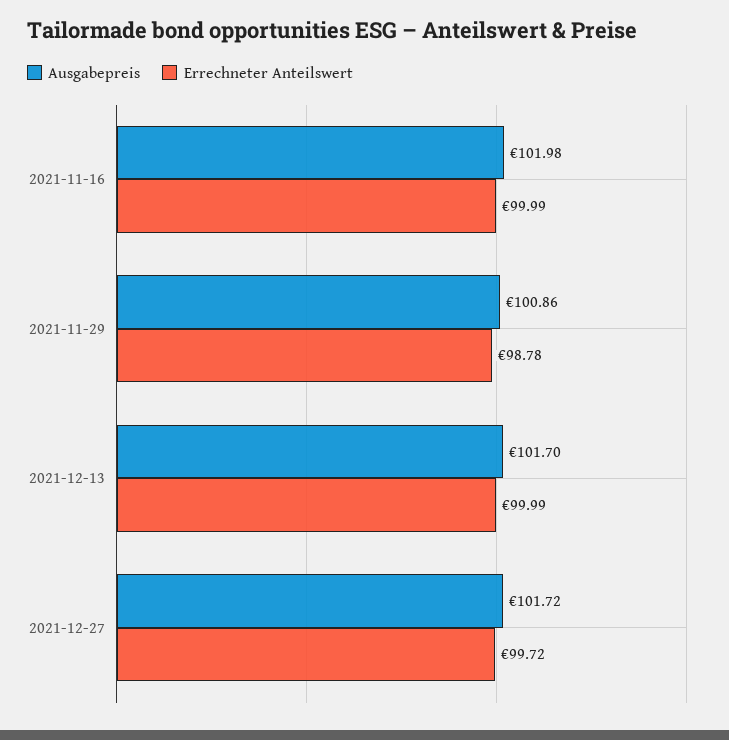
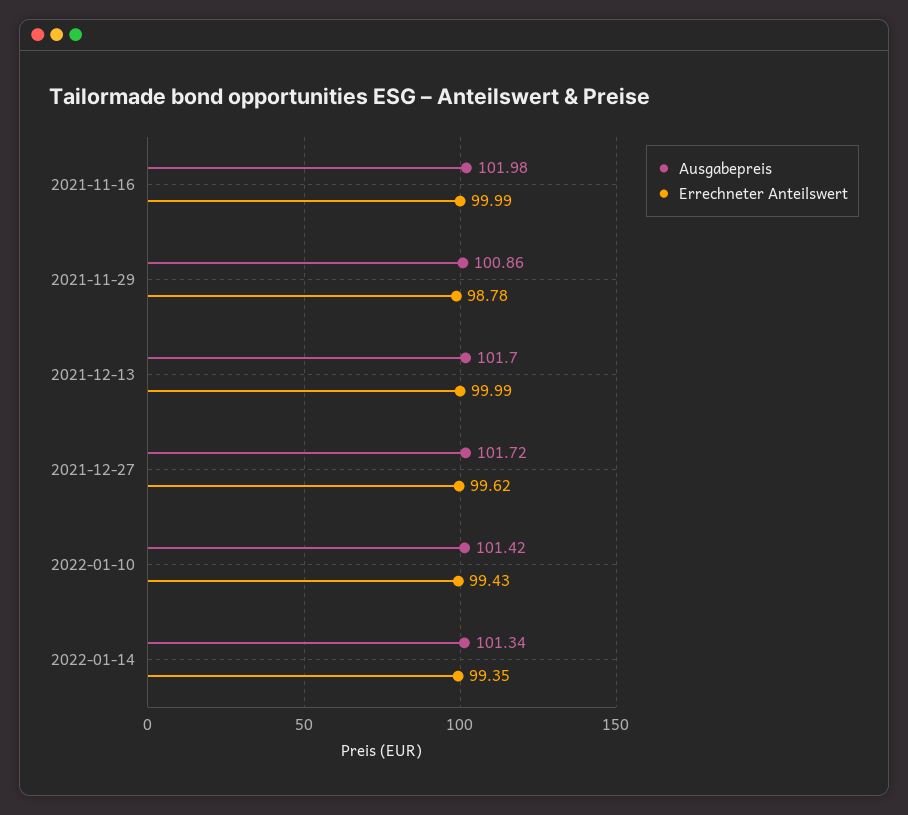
Errechneter Anteilswert, 2021-12-27: 99.72 -> 99.62
Ausgabepreis, 2022-01-10: none -> 101.42
Errechneter Anteilswert, 2022-01-10: none -> 99.43
Ausgabepreis, 2022-01-14: none -> 101.34
Errechneter Anteilswert, 2022-01-14: none -> 99.35

